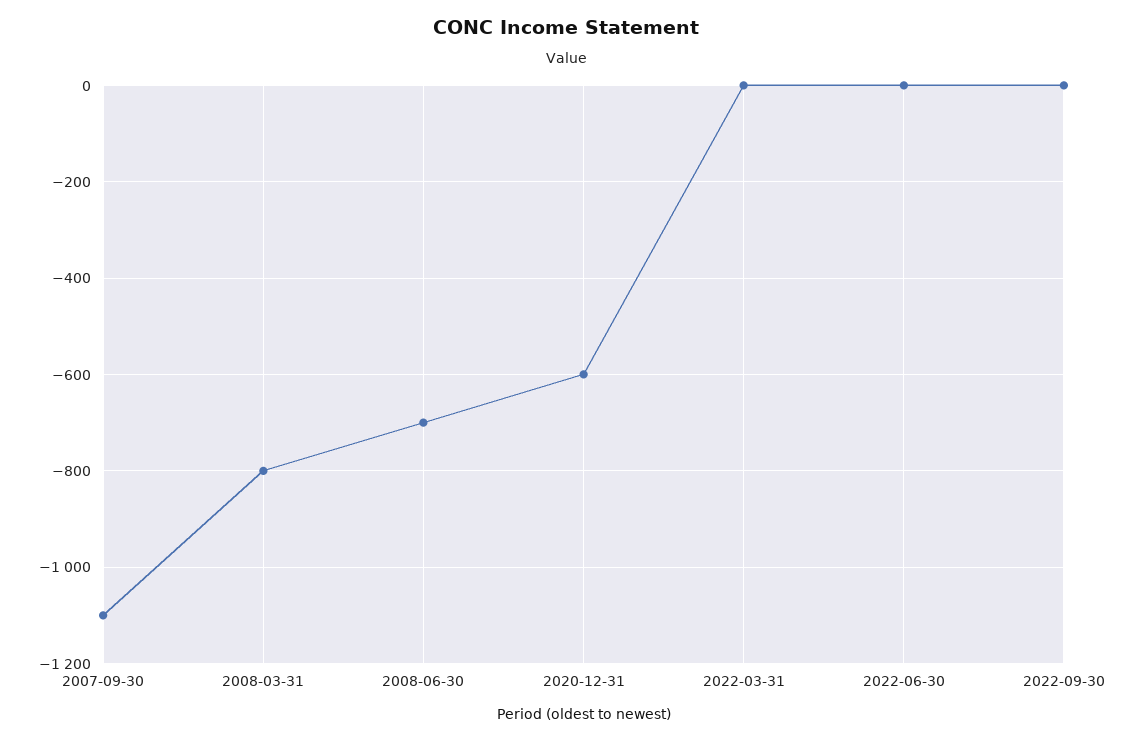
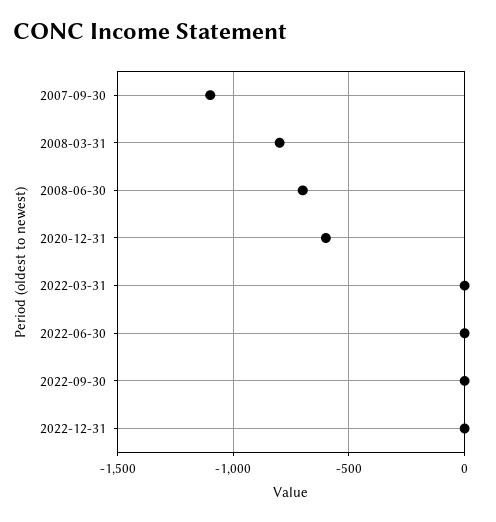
2022-12-31: none -> 0

